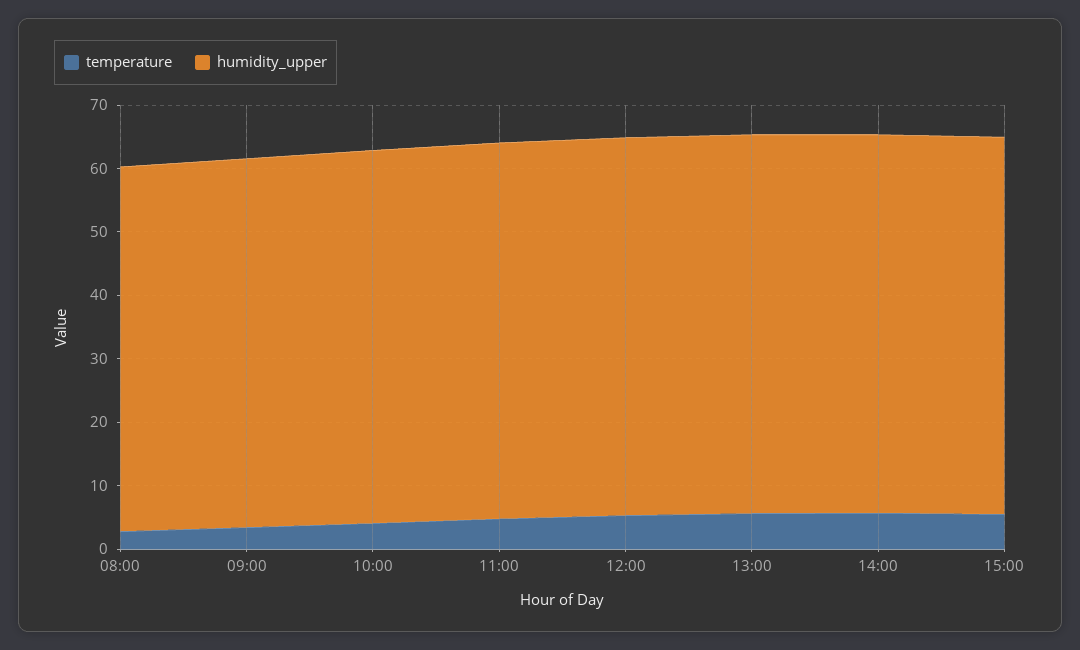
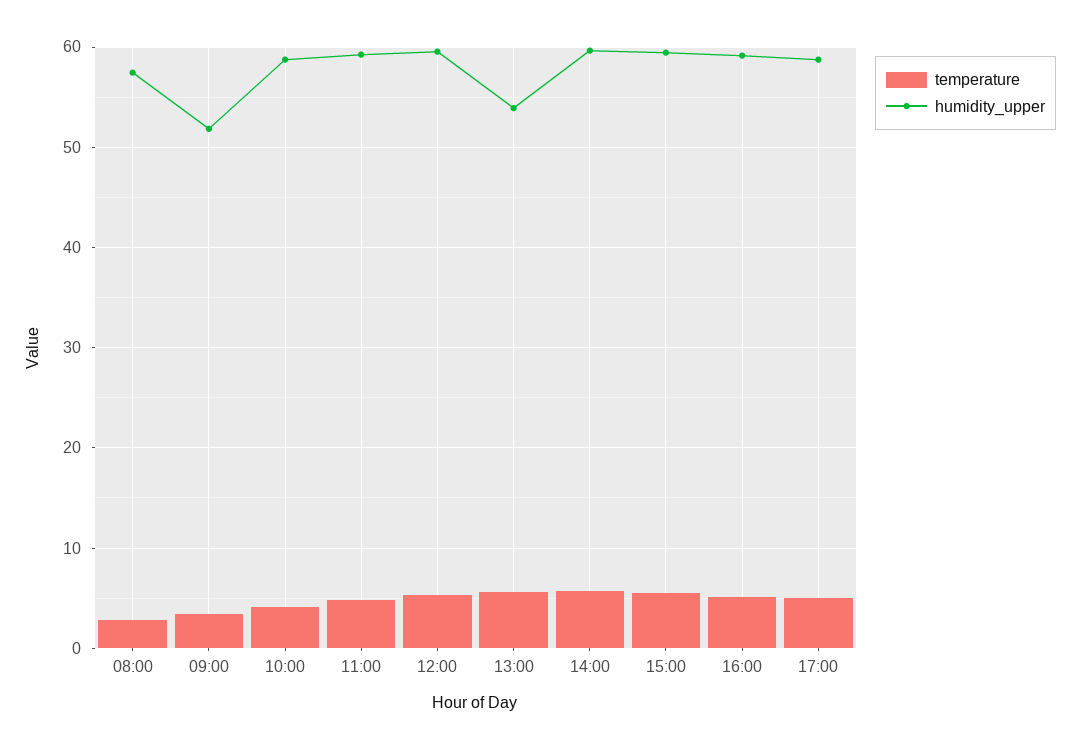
humidity_upper, 09:00: 58 -> 52
humidity_upper, 13:00: 60 -> 54
temperature, 16:00: none -> 5
humidity_upper, 16:00: none -> 59
temperature, 17:00: none -> 5
humidity_upper, 17:00: none -> 59

